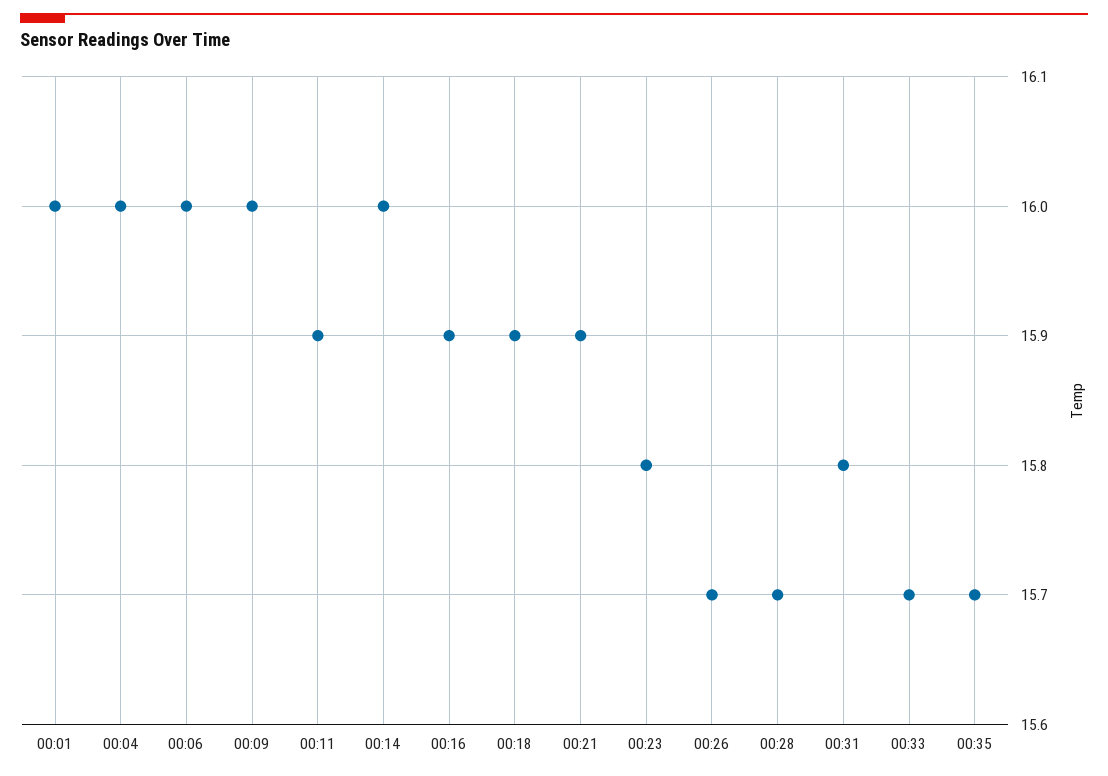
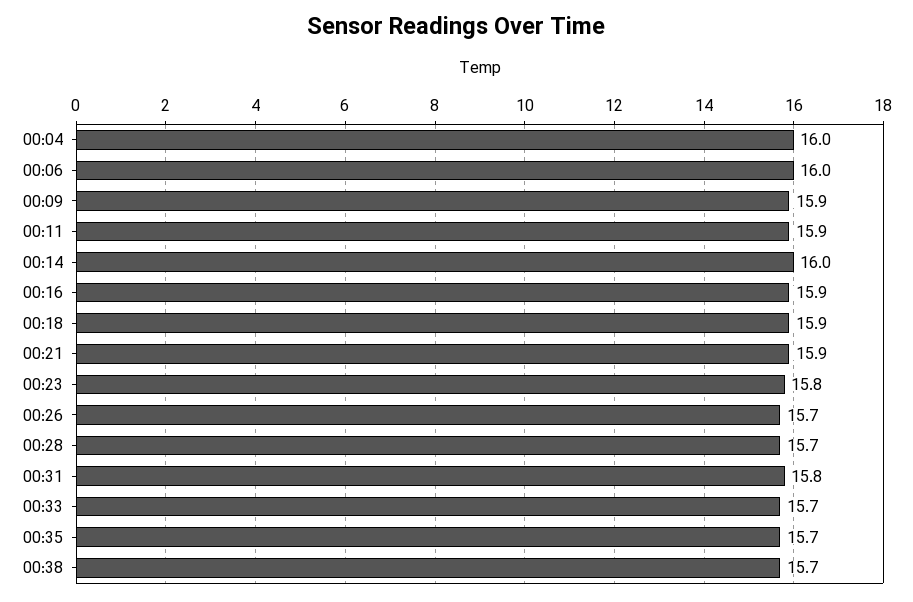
00:01: 16 -> none
00:09: 16 -> 15.9
00:38: none -> 15.7

